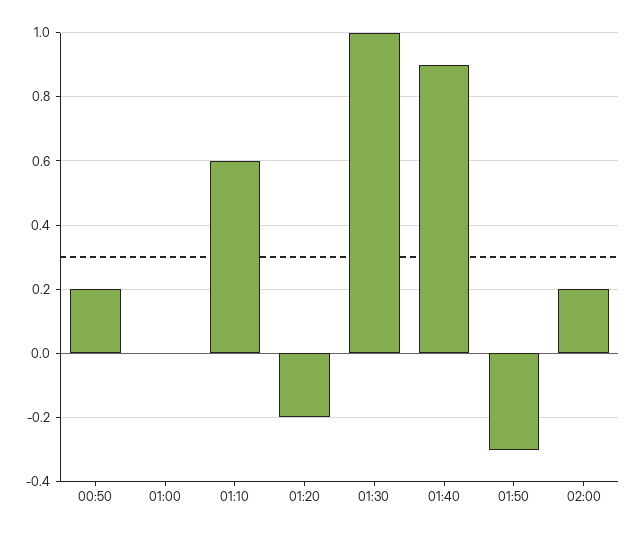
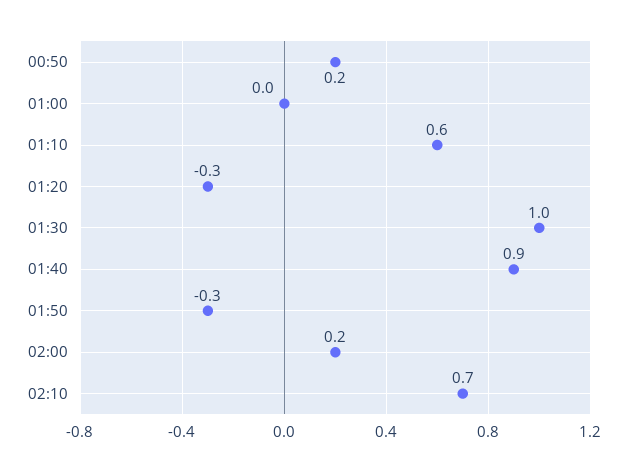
01:20: -0.2 -> -0.3
02:10: none -> 0.7

